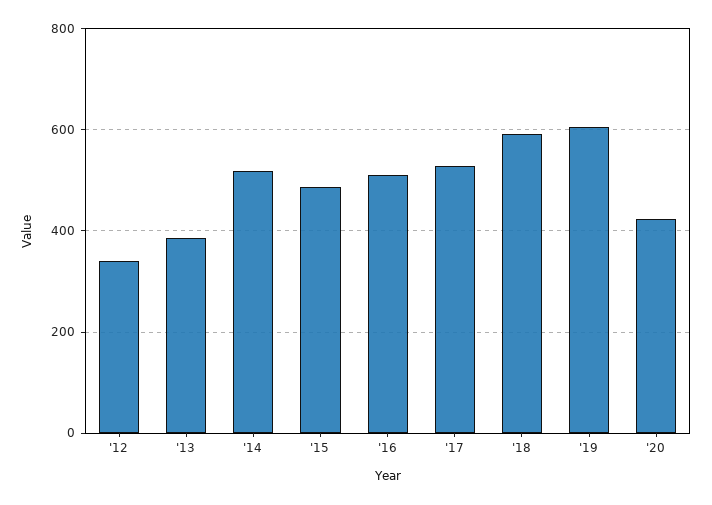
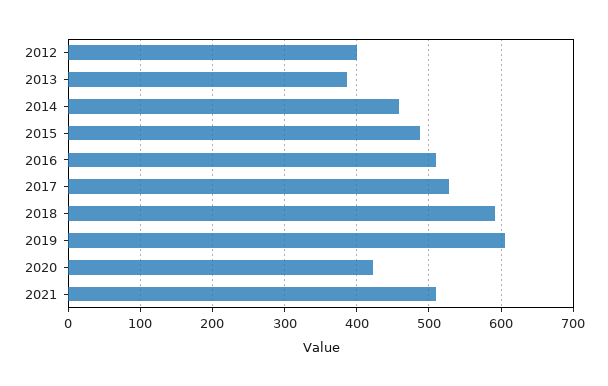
'12: 340 -> 400
'14: 520 -> 460
2021: none -> 510

